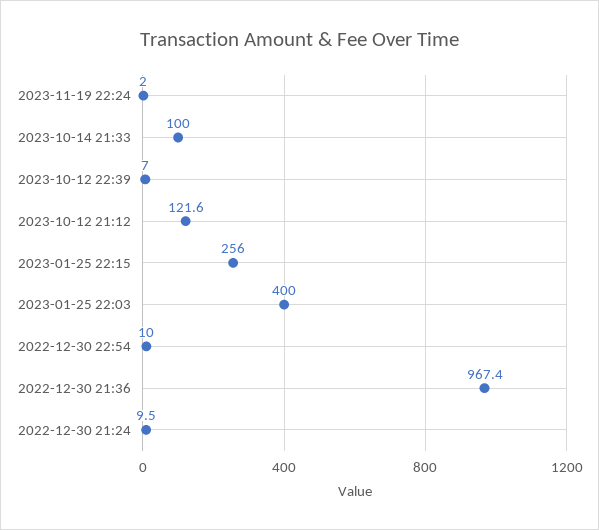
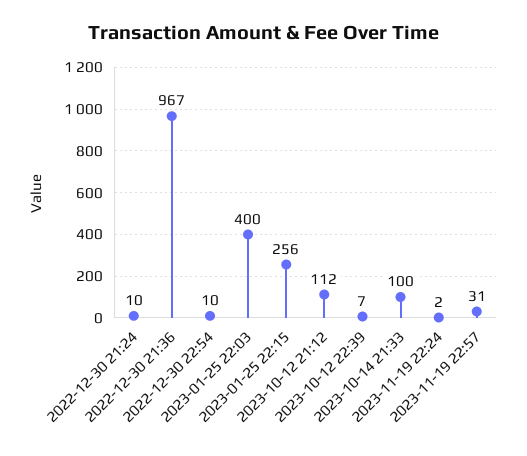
2023-10-12 21:12: 121.6 -> 112
2023-11-19 22:57: none -> 31

